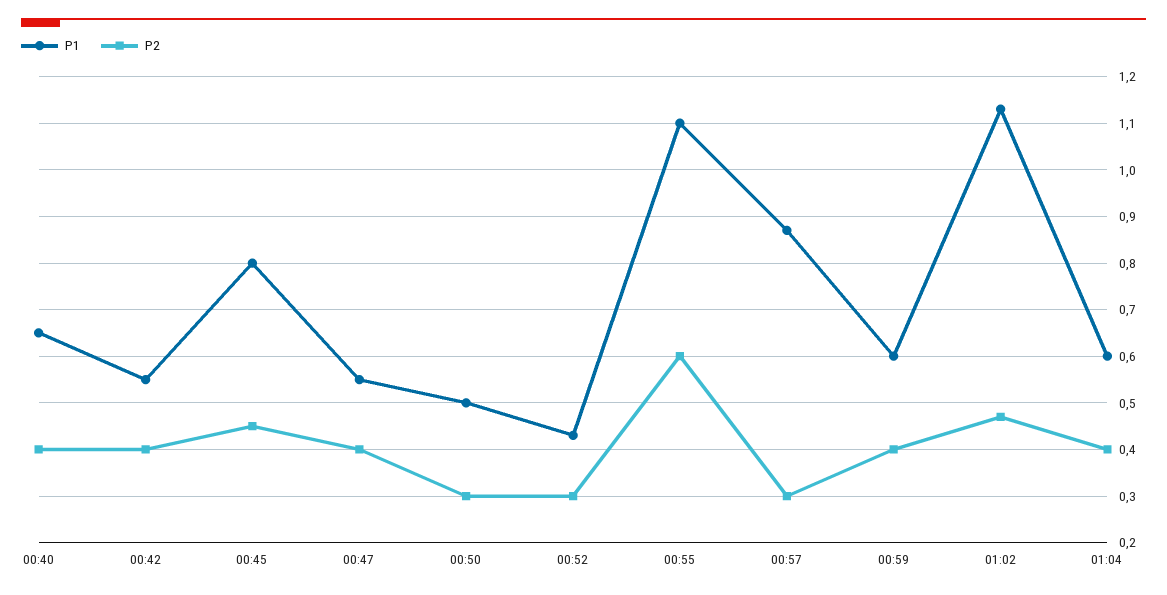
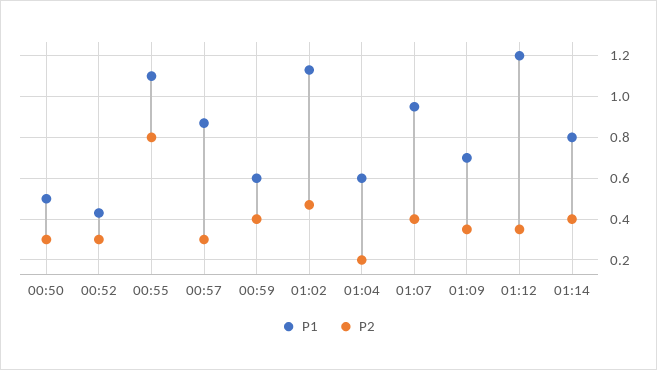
P1, 00:40: 0.65 -> none
P2, 00:40: 0.4 -> none
P1, 00:42: 0.55 -> none
P2, 00:42: 0.4 -> none
P1, 00:45: 0.8 -> none
P2, 00:45: 0.45 -> none
P1, 00:47: 0.55 -> none
P2, 00:47: 0.4 -> none
P2, 00:55: 0.6 -> 0.8
P2, 01:04: 0.4 -> 0.2
P1, 01:07: none -> 0.95
P2, 01:07: none -> 0.4
P1, 01:09: none -> 0.7
P2, 01:09: none -> 0.35
P1, 01:12: none -> 1.2
P2, 01:12: none -> 0.35
P1, 01:14: none -> 0.8
P2, 01:14: none -> 0.4

